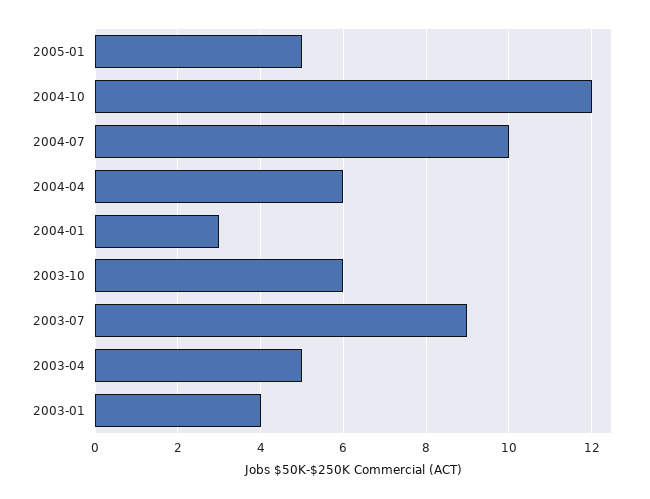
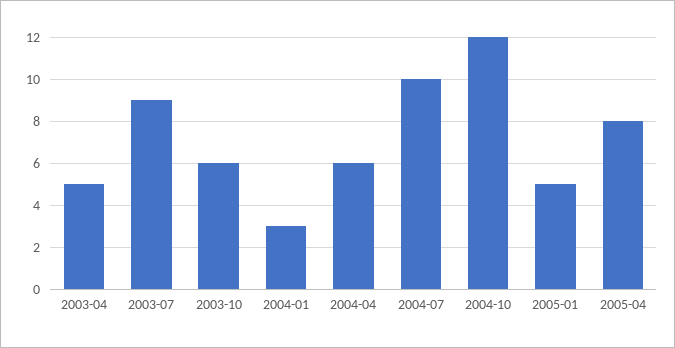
2003-01: 4 -> none
2005-04: none -> 8

